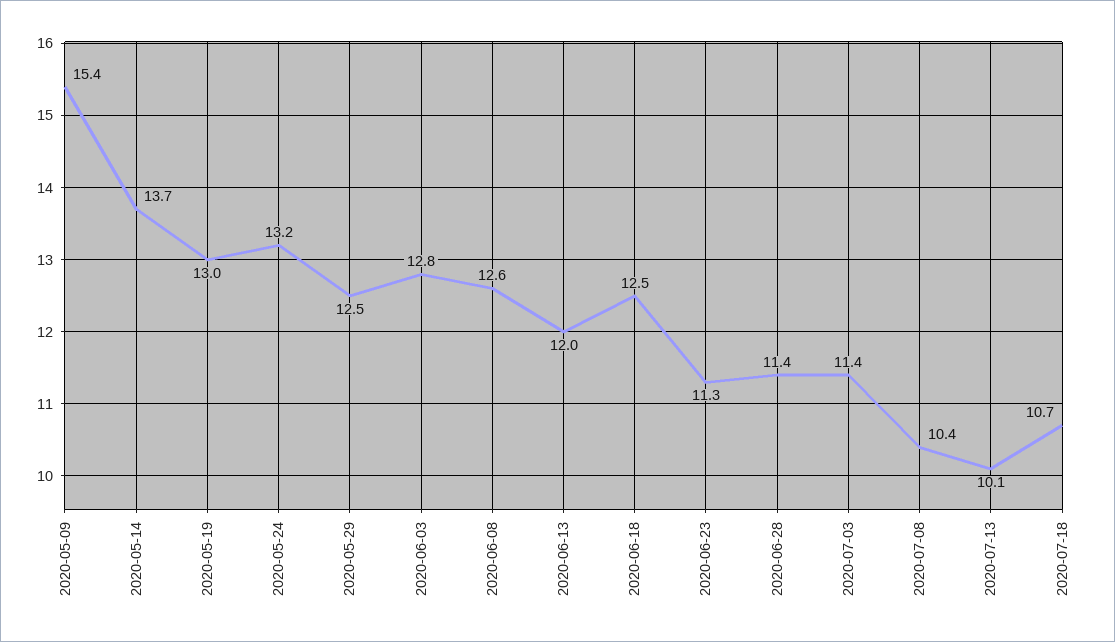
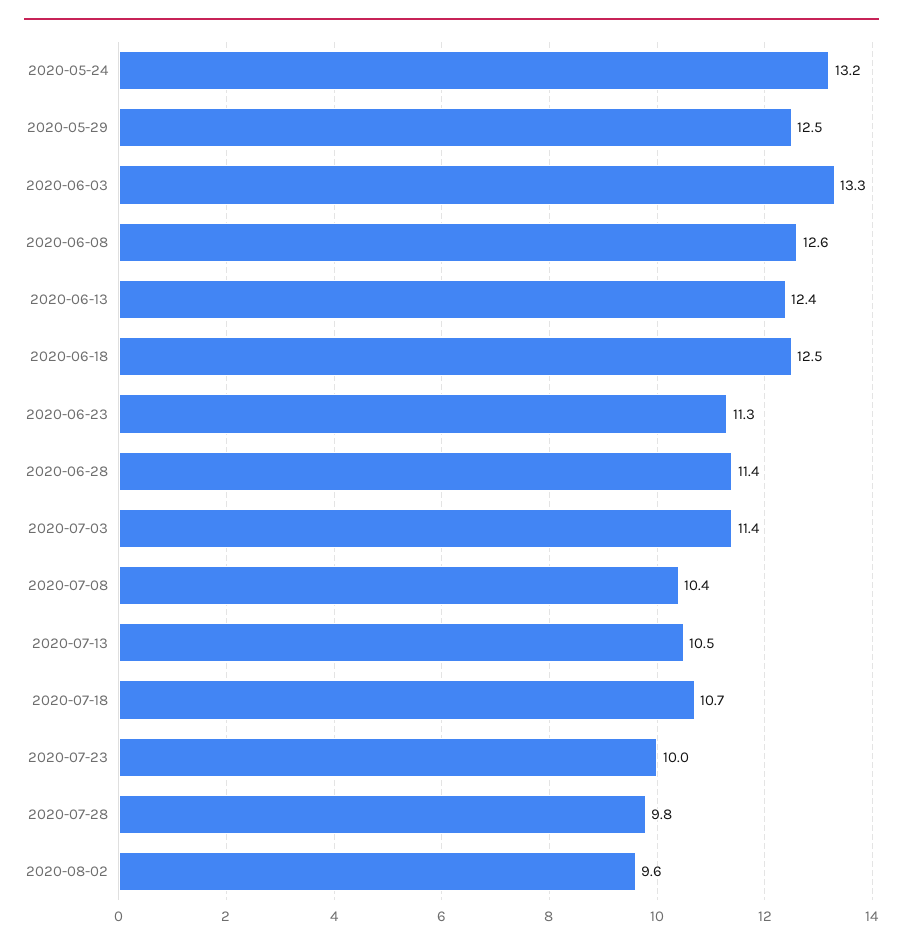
2020-05-09: 15.4 -> none
2020-05-14: 13.7 -> none
2020-05-19: 13 -> none
2020-06-03: 12.8 -> 13.3
2020-06-13: 12 -> 12.4
2020-07-13: 10.1 -> 10.5
2020-07-23: none -> 10
2020-07-28: none -> 9.8
2020-08-02: none -> 9.6

